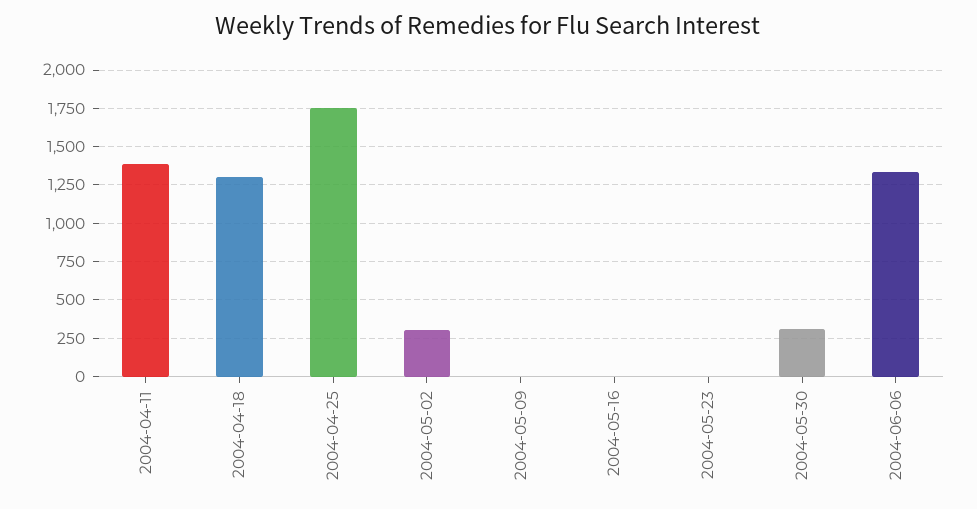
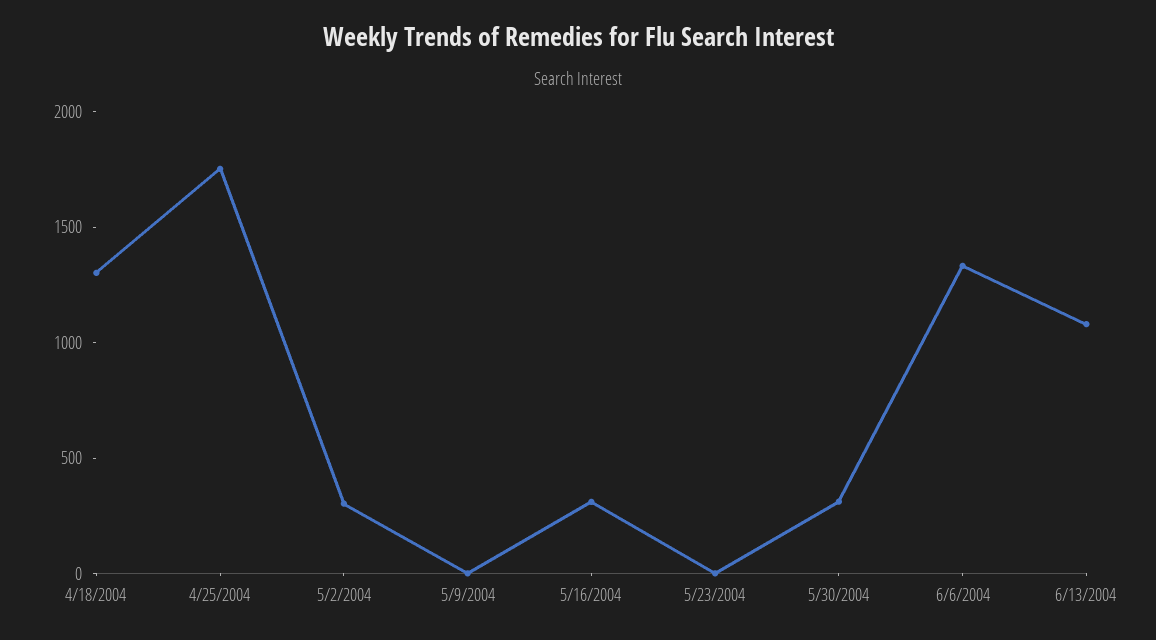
2004-04-11: 1400 -> none
2004-05-16: 0 -> 300
6/13/2004: none -> 1100

